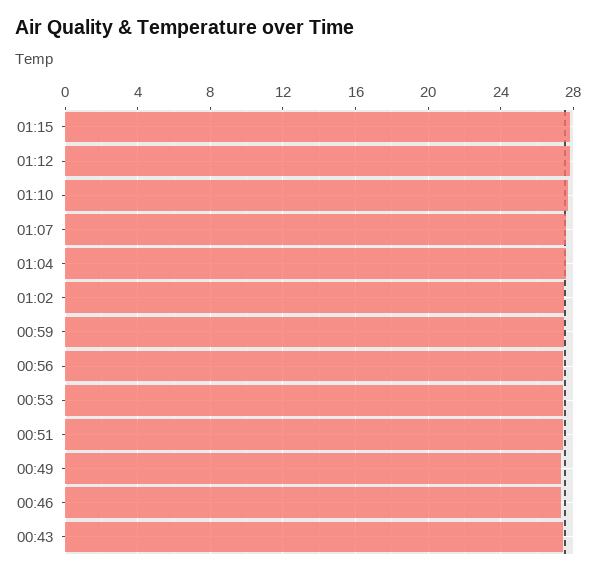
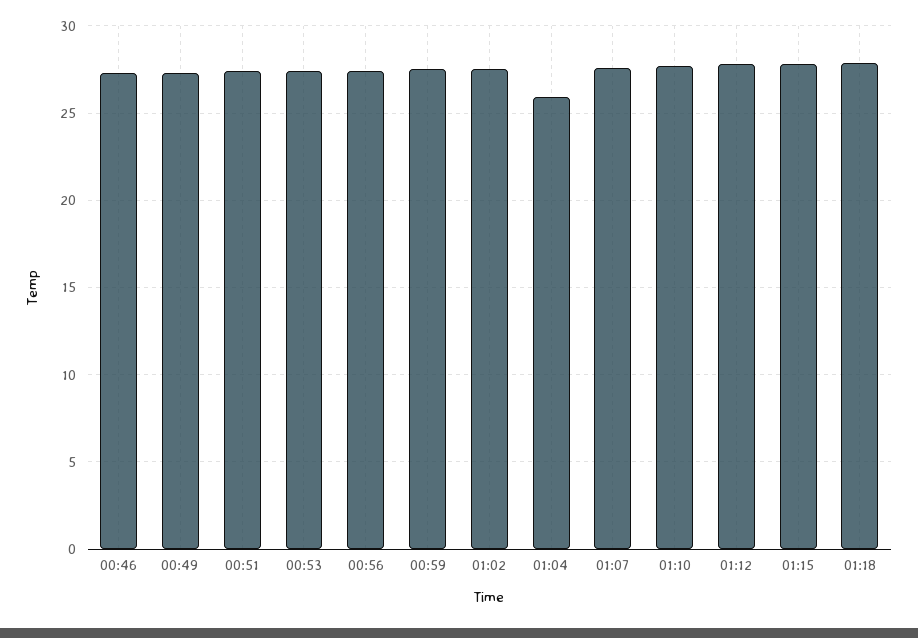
01:04: 27.5 -> 26
00:43: 27.5 -> none
01:18: none -> 28

